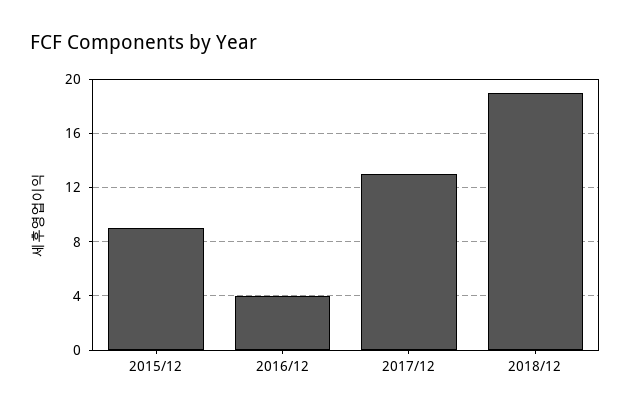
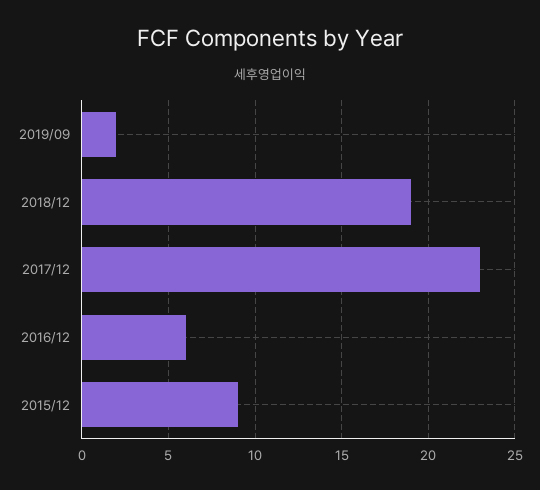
2016/12: 4 -> 6
2017/12: 13 -> 23
2019/09: none -> 2

